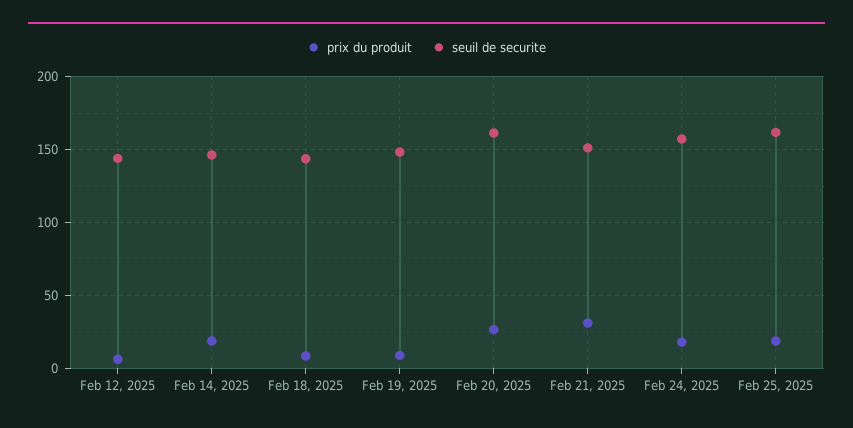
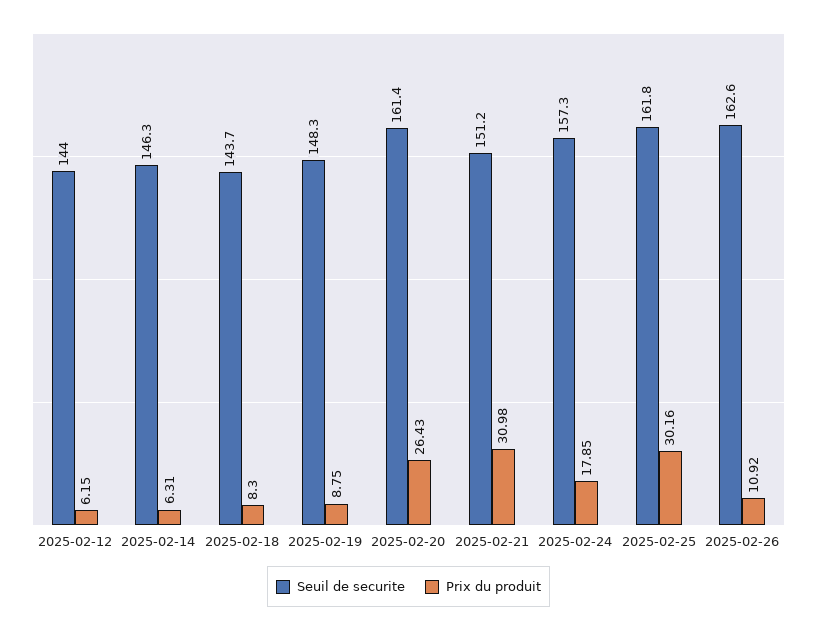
prix du produit, Feb 14, 2025: 20 -> 6.31
prix du produit, Feb 25, 2025: 20 -> 30.16
seuil de securite, 2025-02-26: none -> 162.6
prix du produit, 2025-02-26: none -> 10.92

